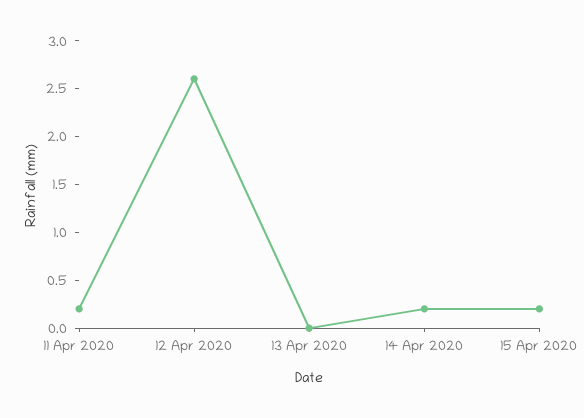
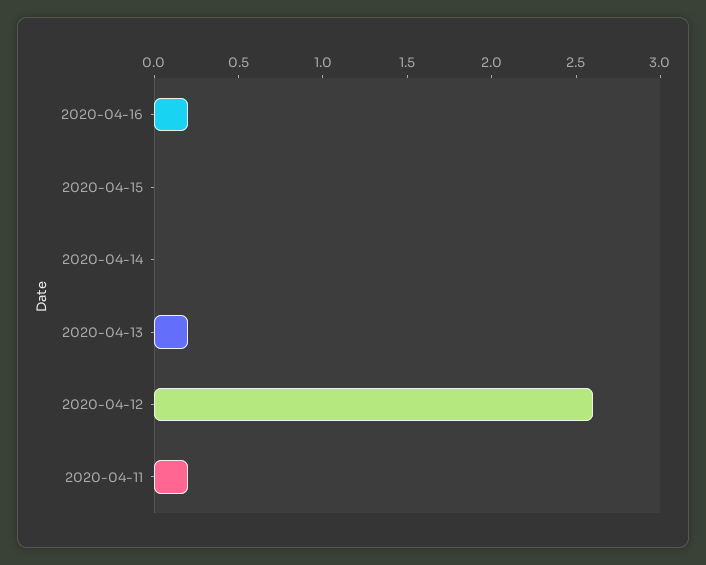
13 Apr 2020: 0 -> 0.2
14 Apr 2020: 0.2 -> 0
15 Apr 2020: 0.2 -> 0
2020-04-16: none -> 0.2

